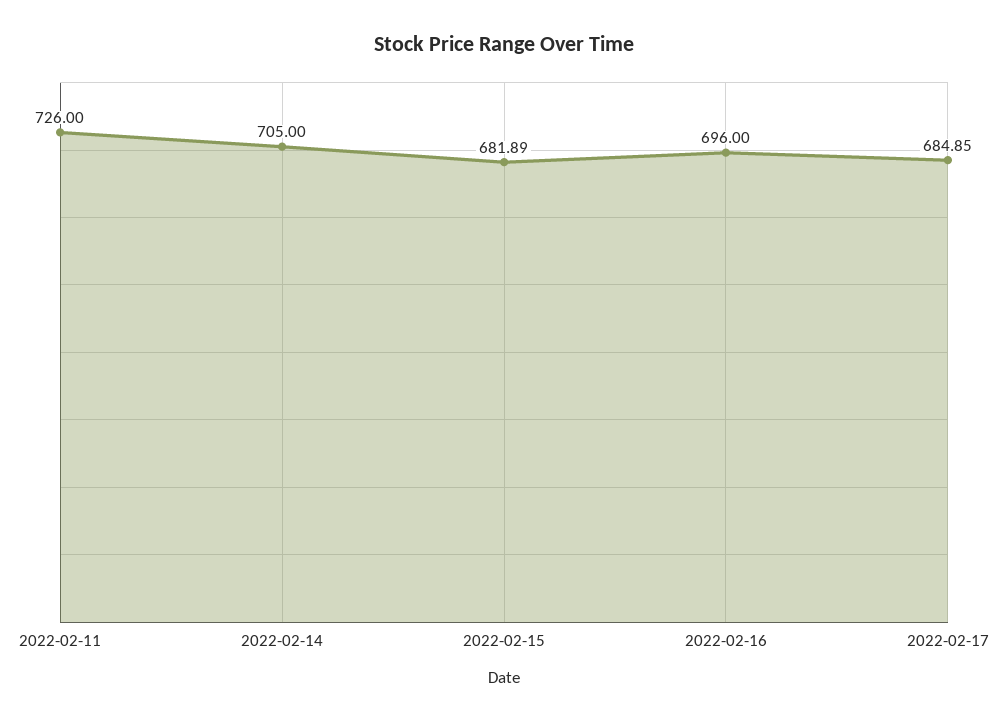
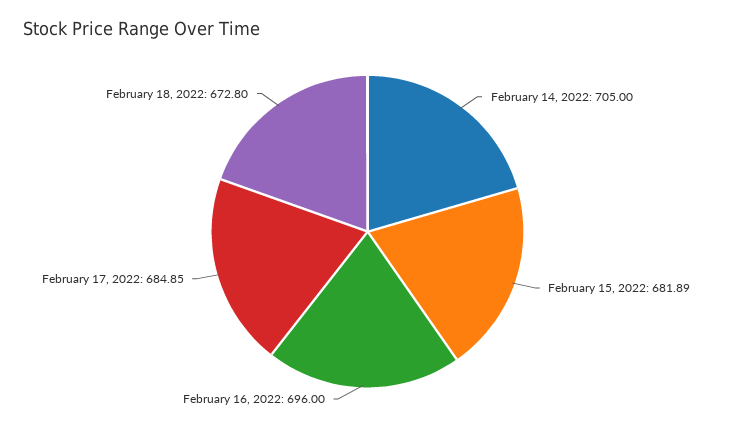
2022-02-11: 726 -> none
February 18, 2022: none -> 672.8

